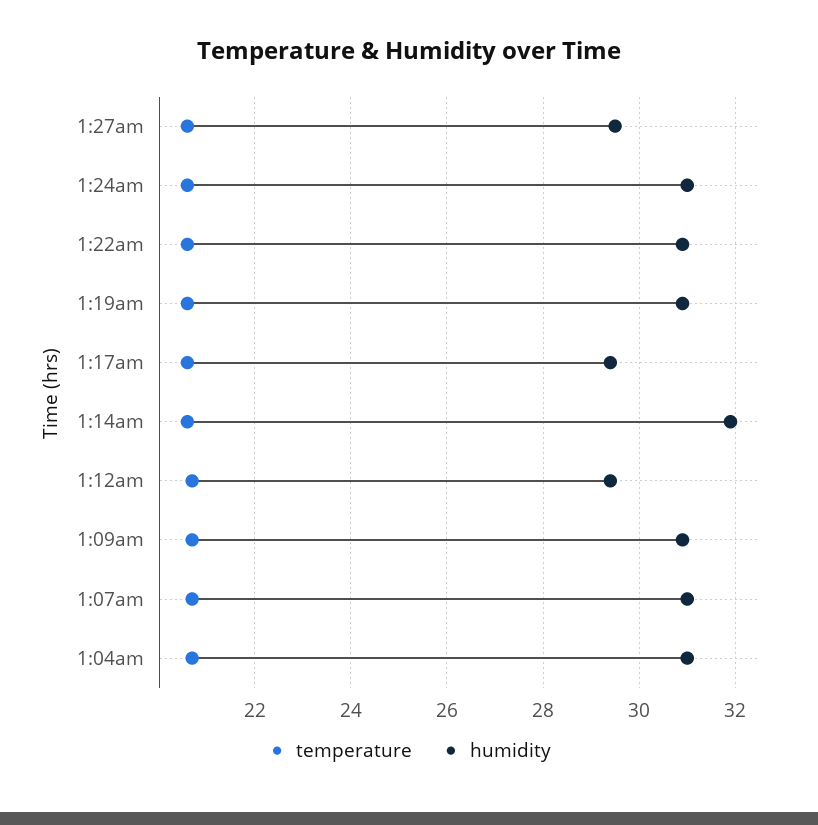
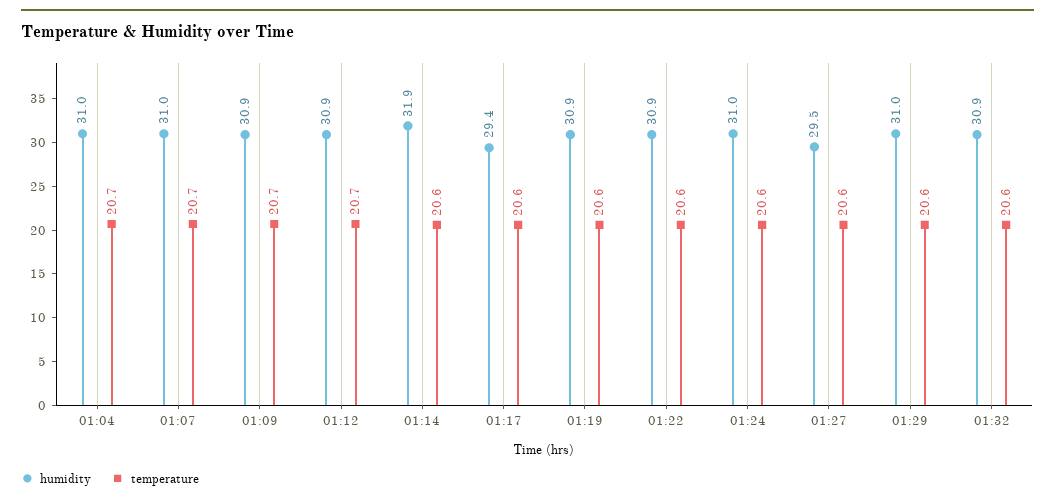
humidity, 1:12am: 29.5 -> 30.9
humidity, 01:29: none -> 31
temperature, 01:29: none -> 20.6
humidity, 01:32: none -> 30.9
temperature, 01:32: none -> 20.6

